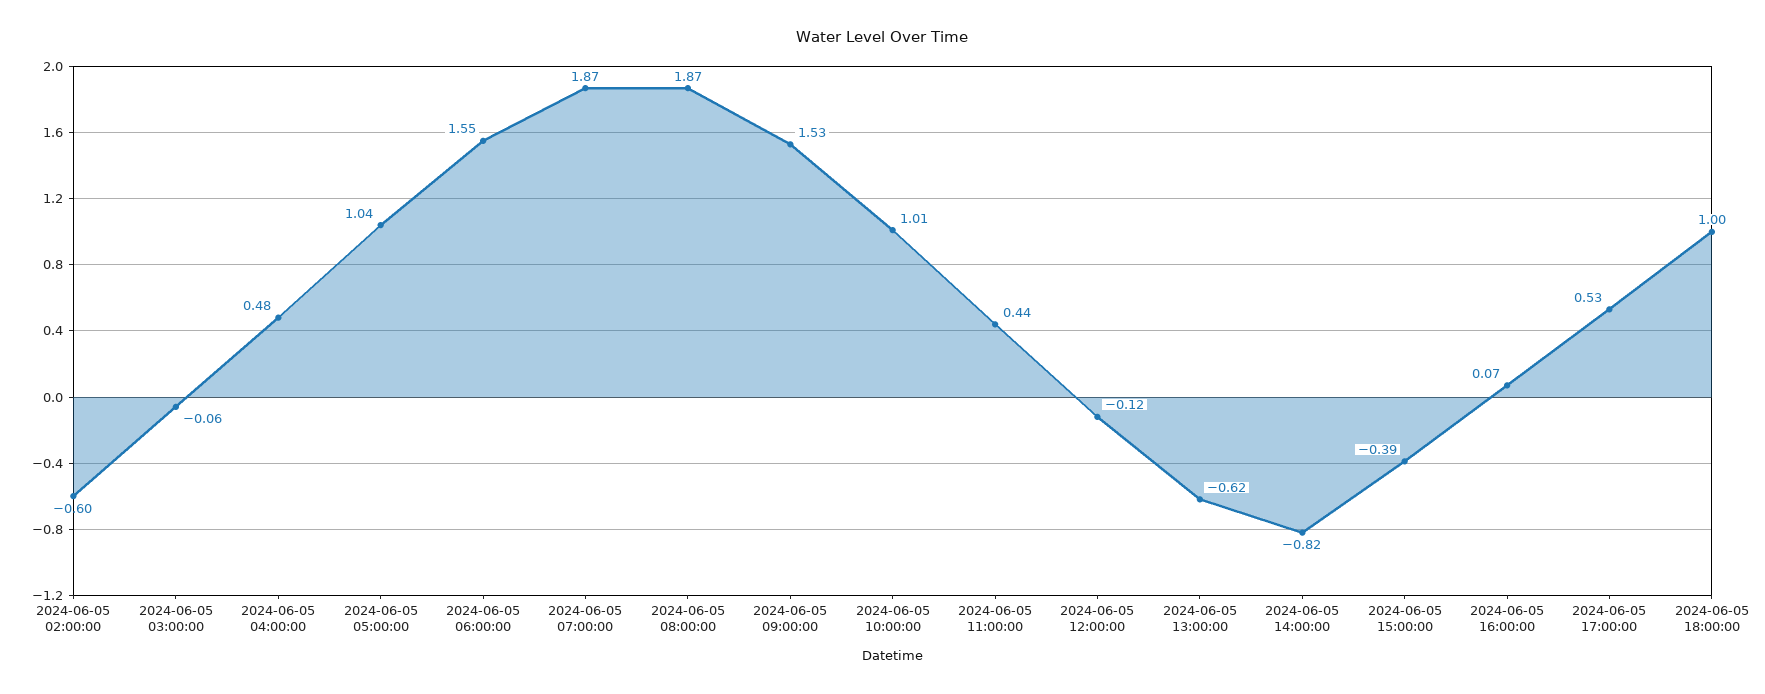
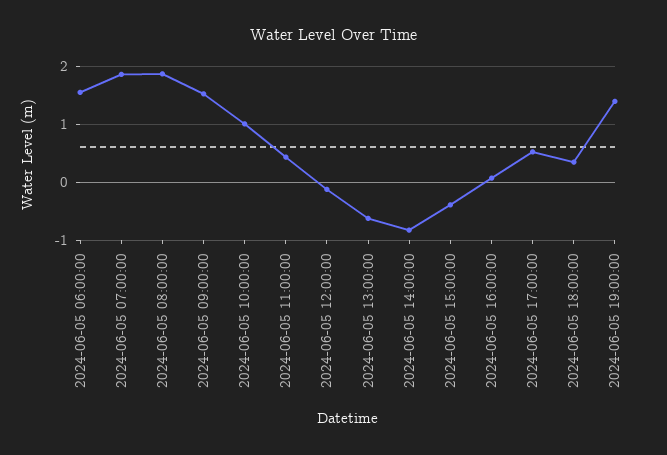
2024-06-05 02:00:00: -0.6 -> none
2024-06-05 03:00:00: -0.06 -> none
2024-06-05 04:00:00: 0.48 -> none
2024-06-05 05:00:00: 1.04 -> none
2024-06-05 18:00:00: 1 -> 0.4
2024-06-05 19:00:00: none -> 1.4

